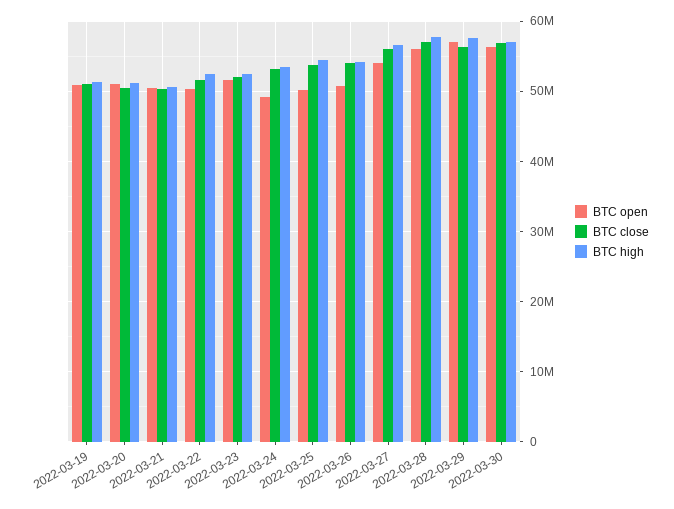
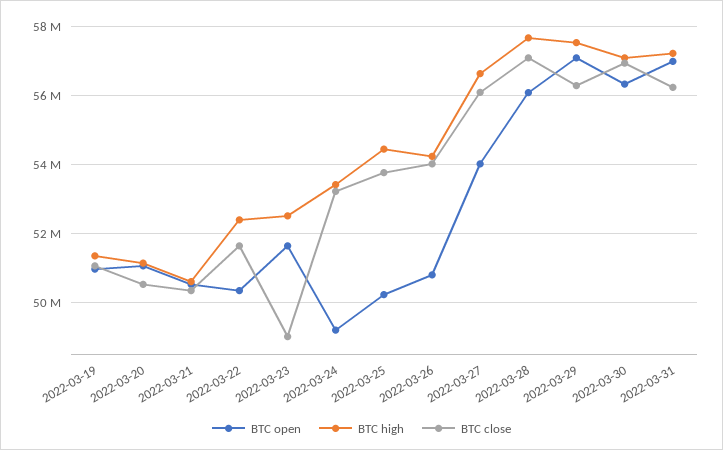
BTC close, 2022-03-23: 52000000 -> 49000000
BTC open, 2022-03-31: none -> 57000000
BTC high, 2022-03-31: none -> 57200000
BTC close, 2022-03-31: none -> 56200000

